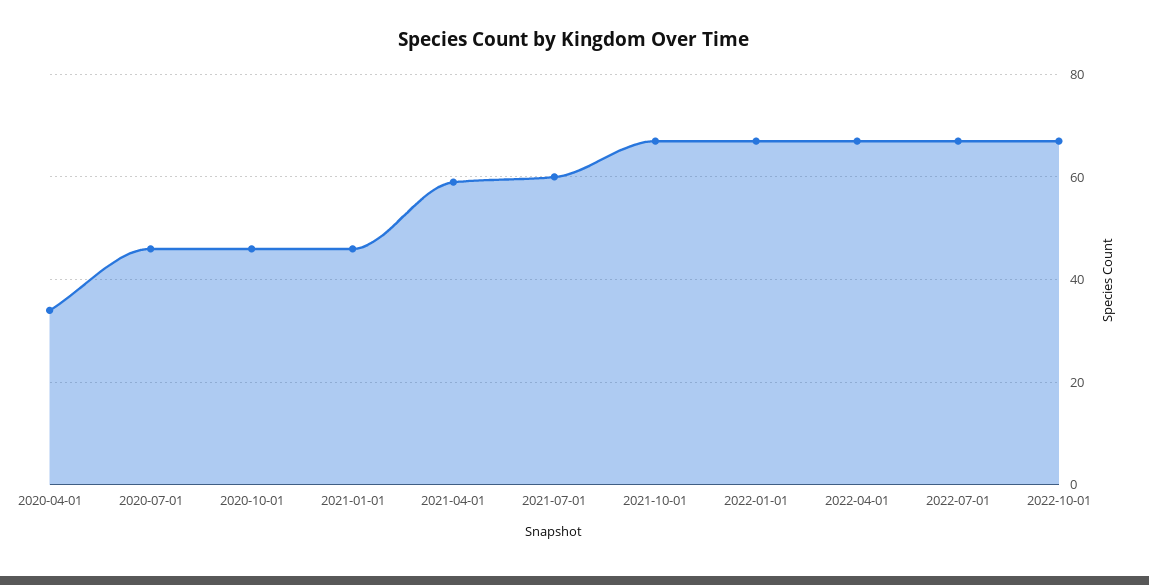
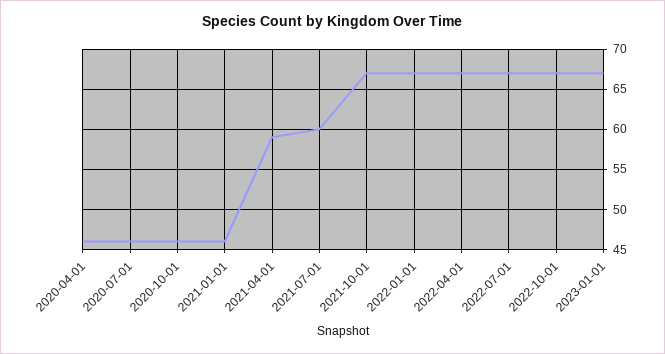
2020-04-01: 35 -> 46
2023-01-01: none -> 67

